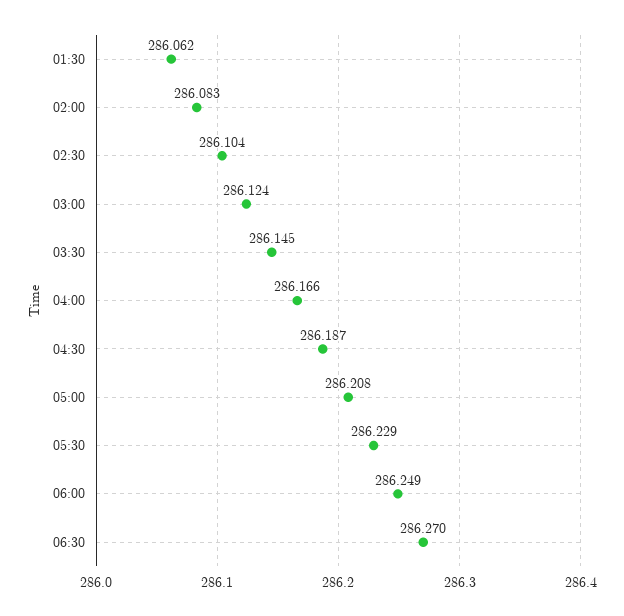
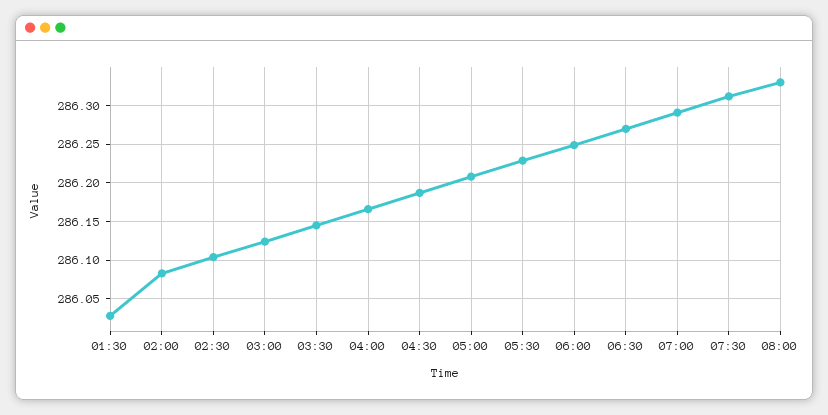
01:30: 286.062 -> 286.03
07:00: none -> 286.29
07:30: none -> 286.31
08:00: none -> 286.33

